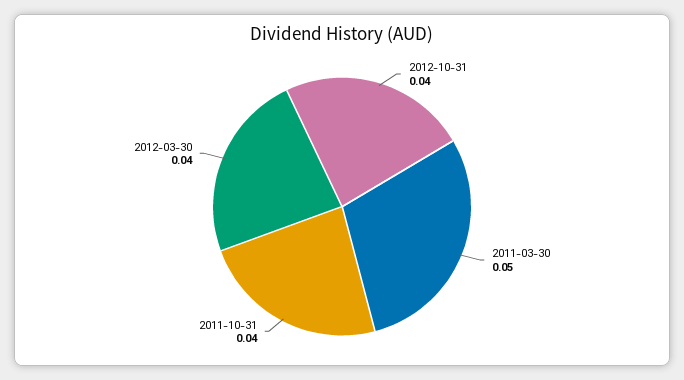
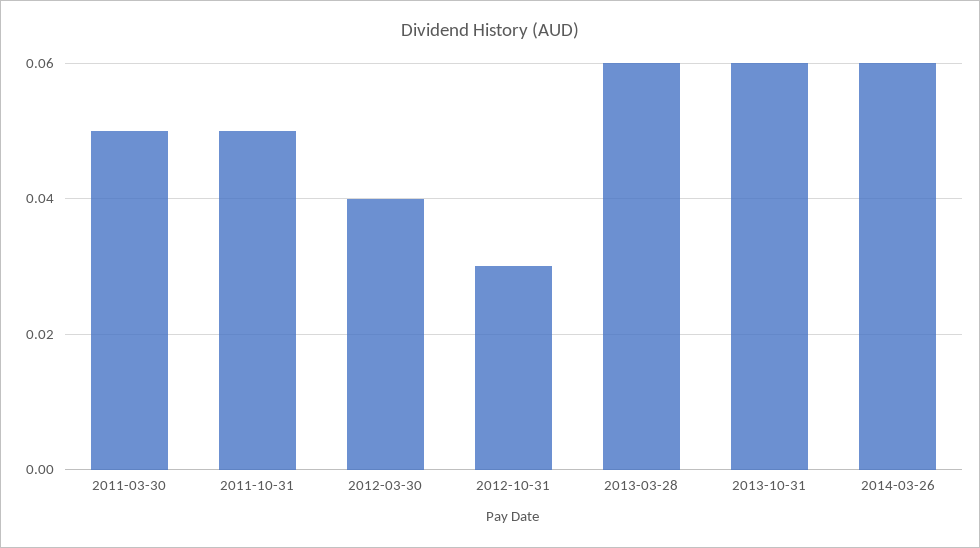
2012-10-31: 0.04 -> 0.03
2011-10-31: 0.04 -> 0.05
2013-03-28: none -> 0.06
2013-10-31: none -> 0.06
2014-03-26: none -> 0.06

